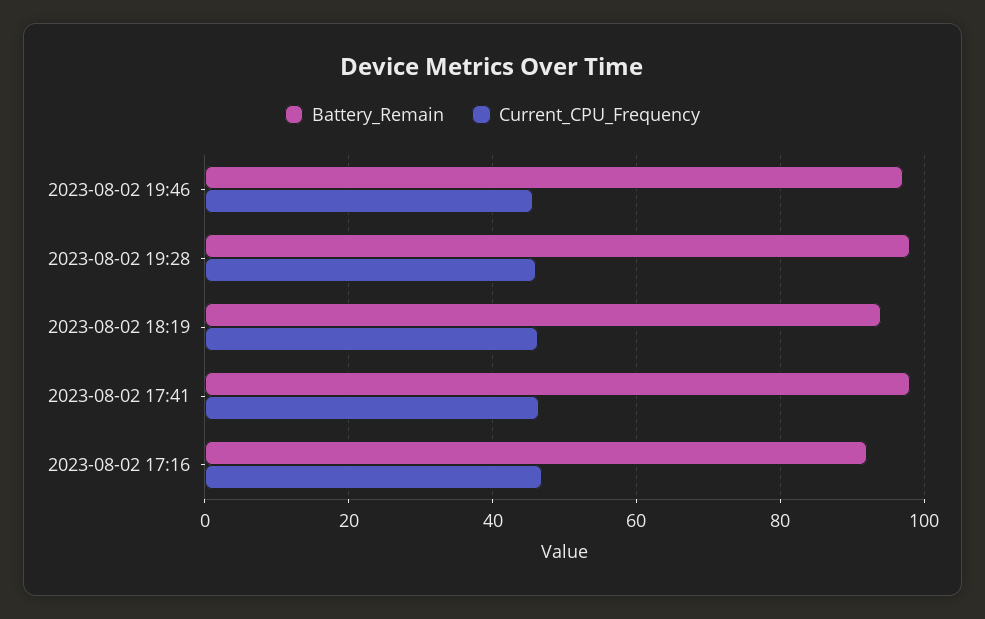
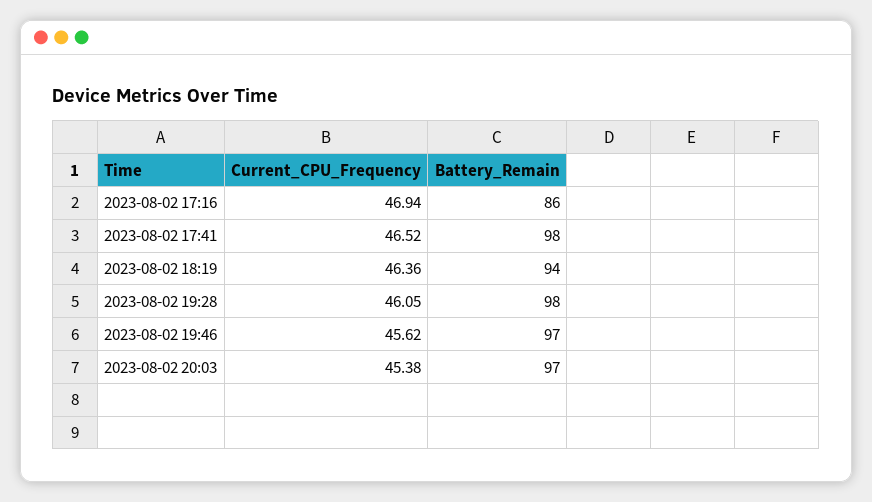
Battery_Remain, 2023-08-02 17:16: 92 -> 86
Current_CPU_Frequency, 2023-08-02 20:03: none -> 45.38
Battery_Remain, 2023-08-02 20:03: none -> 97

